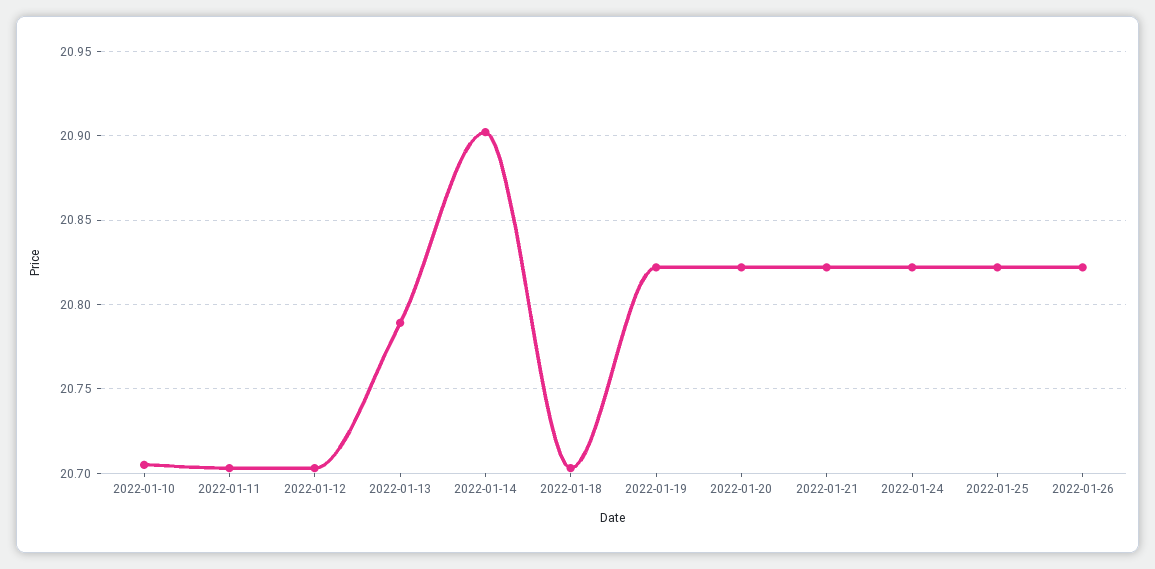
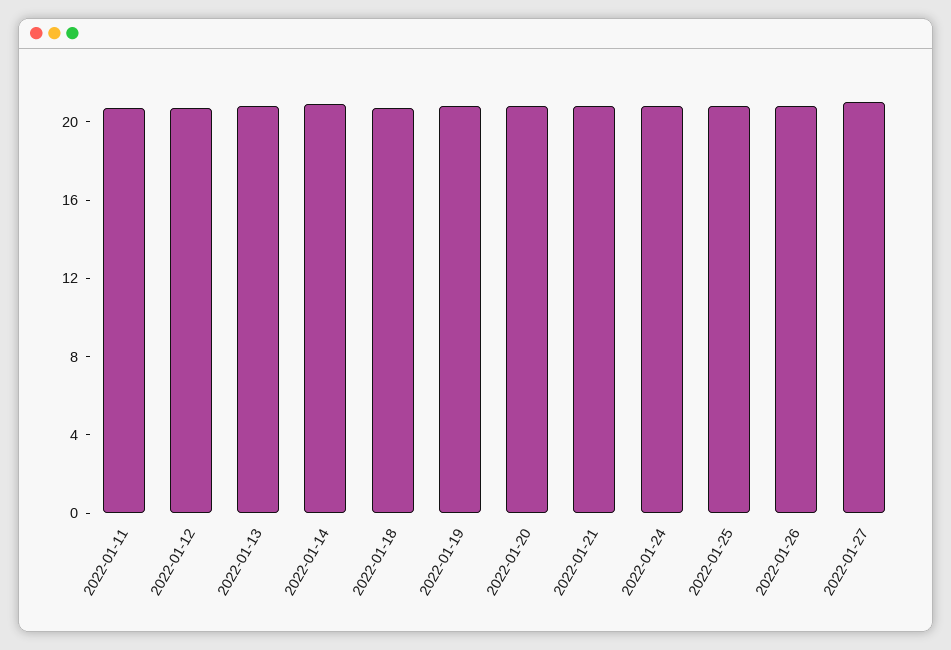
2022-01-10: 20.705 -> none
2022-01-27: none -> 21

